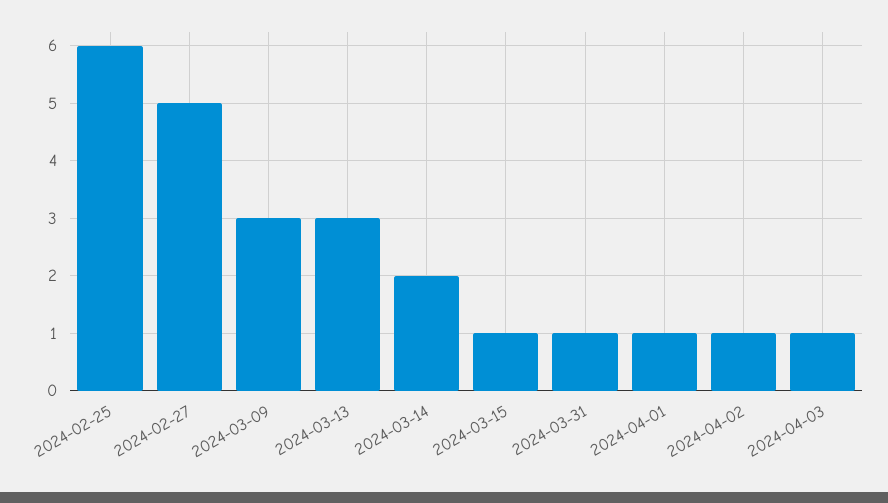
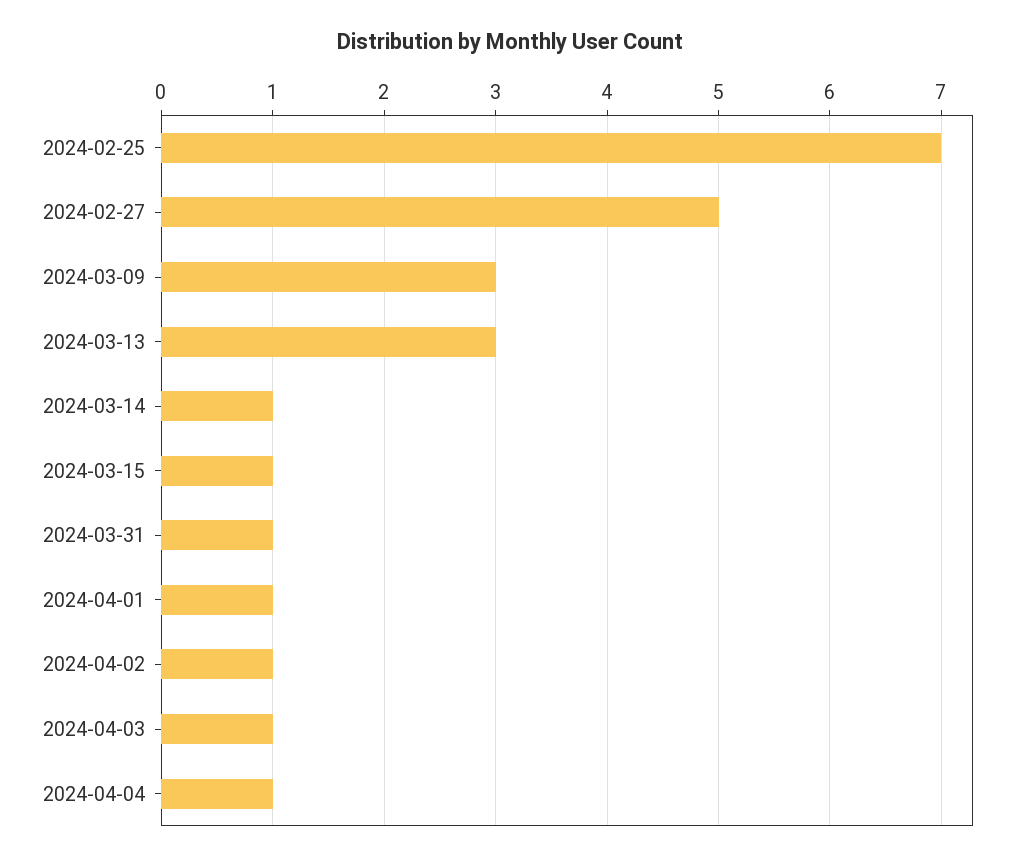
2024-02-25: 6 -> 7
2024-03-14: 2 -> 1
2024-04-04: none -> 1

